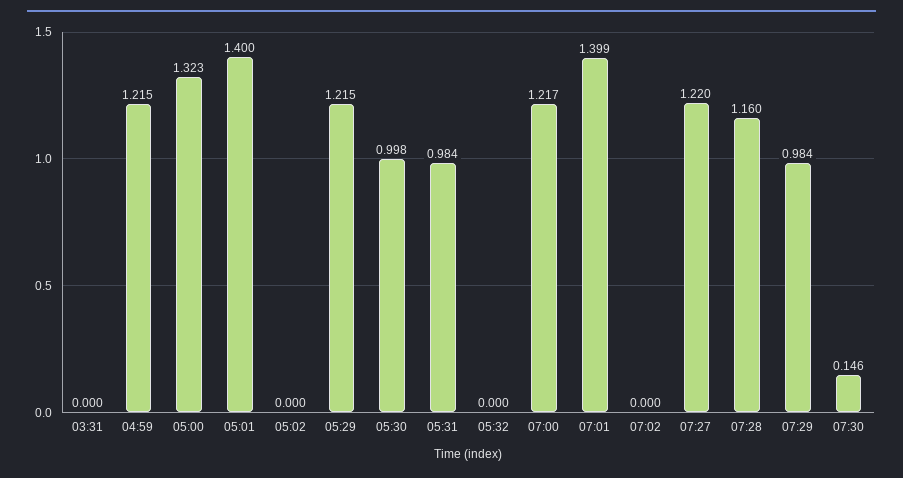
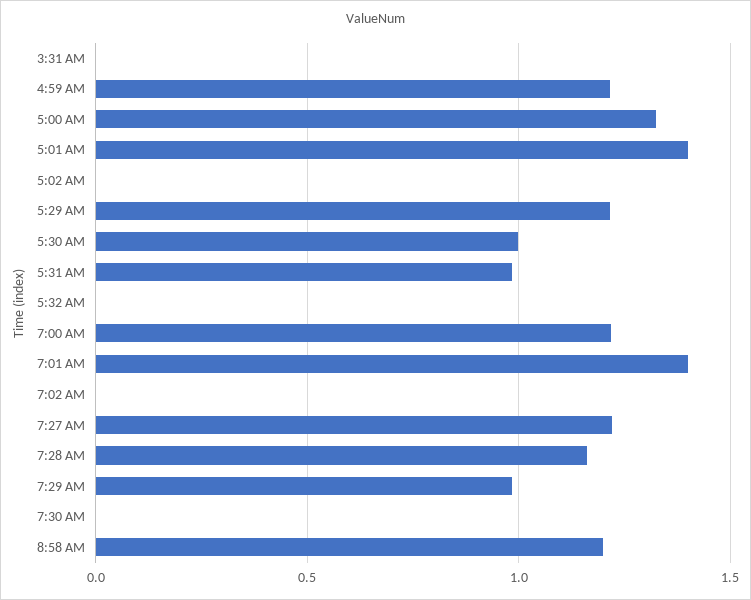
07:30: 0.146 -> 0
8:58 AM: none -> 1.2

